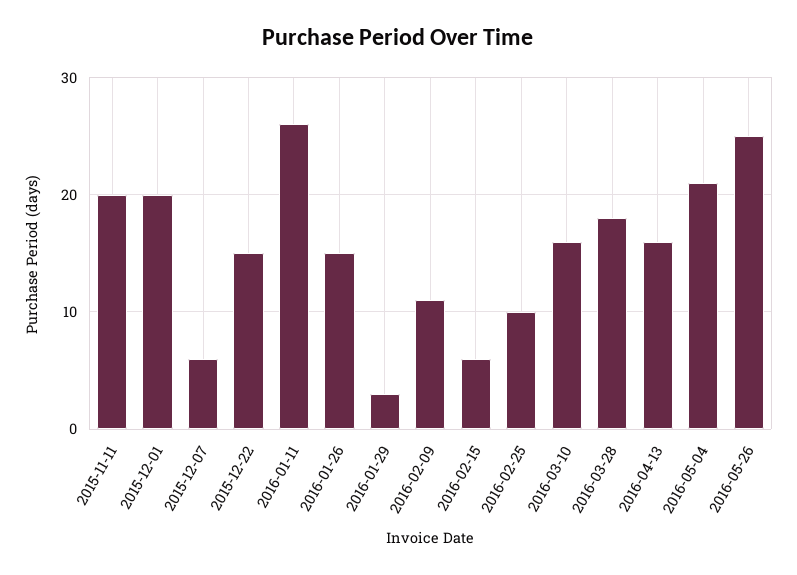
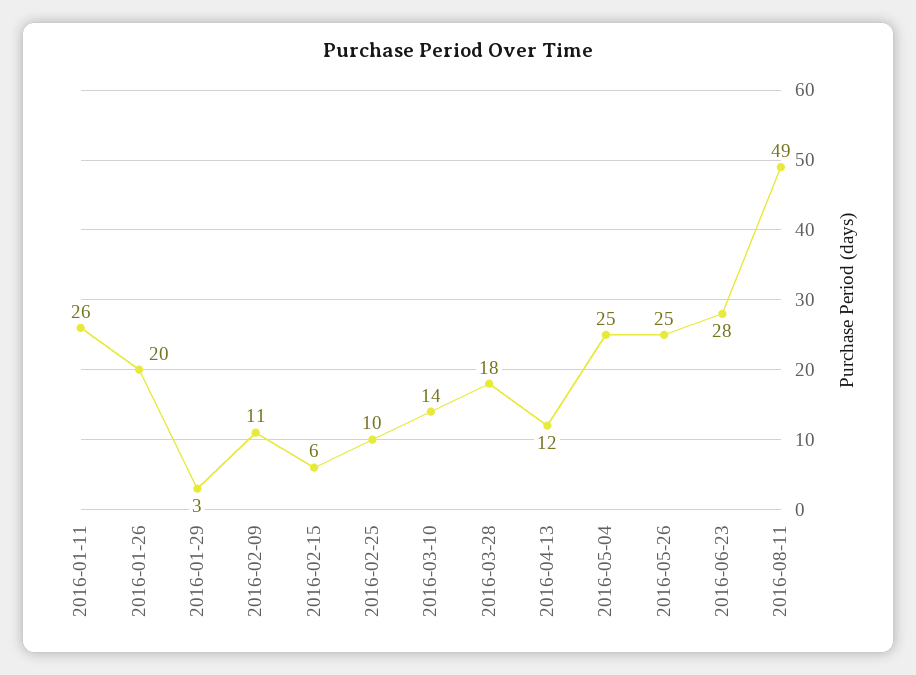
2015-11-11: 20 -> none
2015-12-01: 20 -> none
2015-12-07: 6 -> none
2015-12-22: 15 -> none
2016-01-26: 15 -> 20
2016-03-10: 16 -> 14
2016-04-13: 16 -> 12
2016-05-04: 21 -> 25
2016-06-23: none -> 28
2016-08-11: none -> 49

